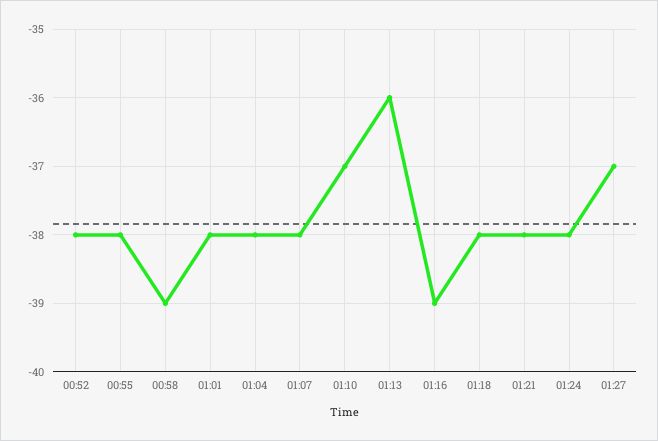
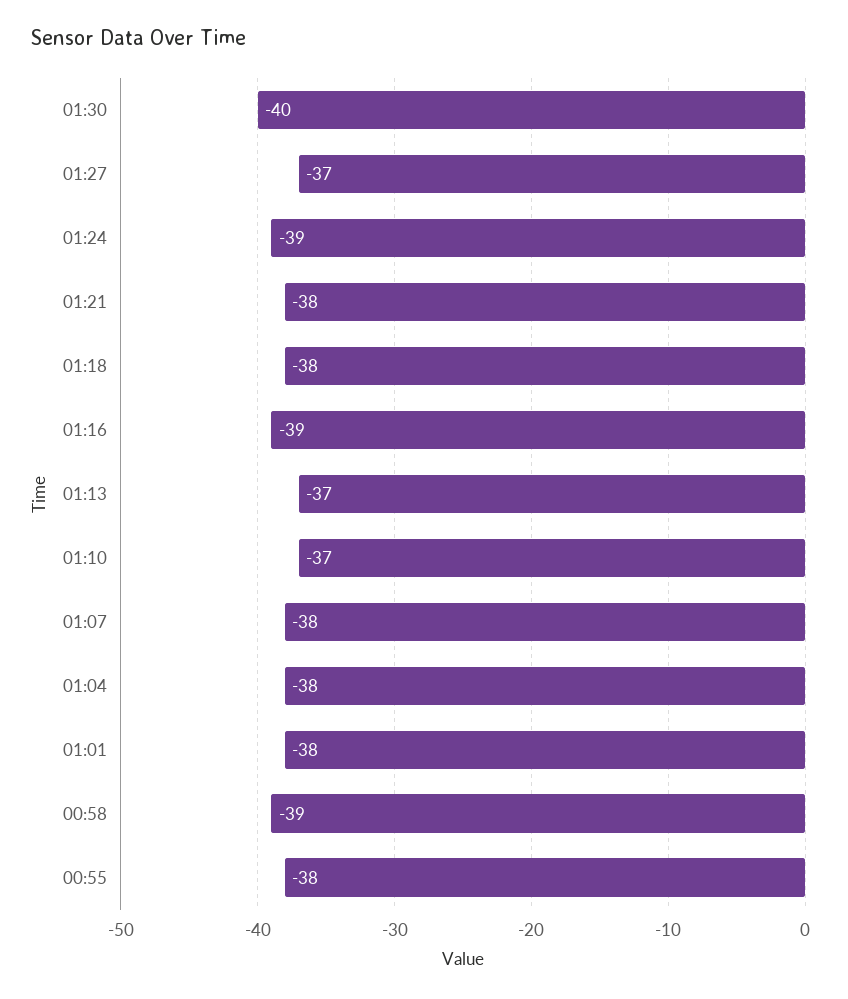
00:52: -38 -> none
01:13: -36 -> -37
01:24: -38 -> -39
01:30: none -> -40

